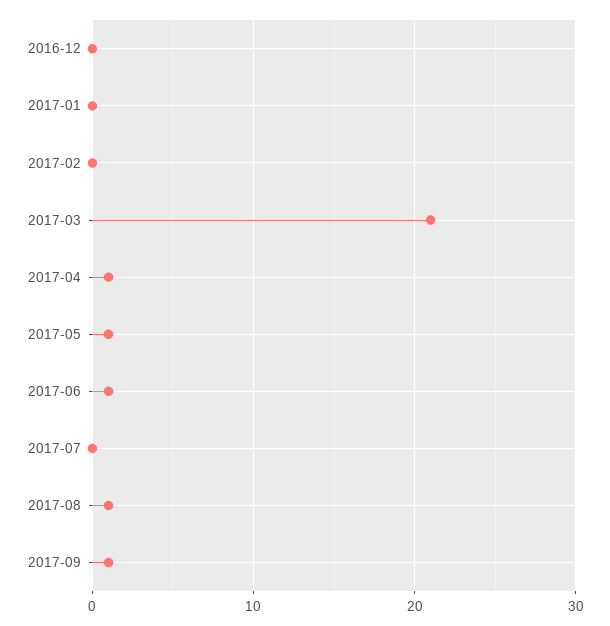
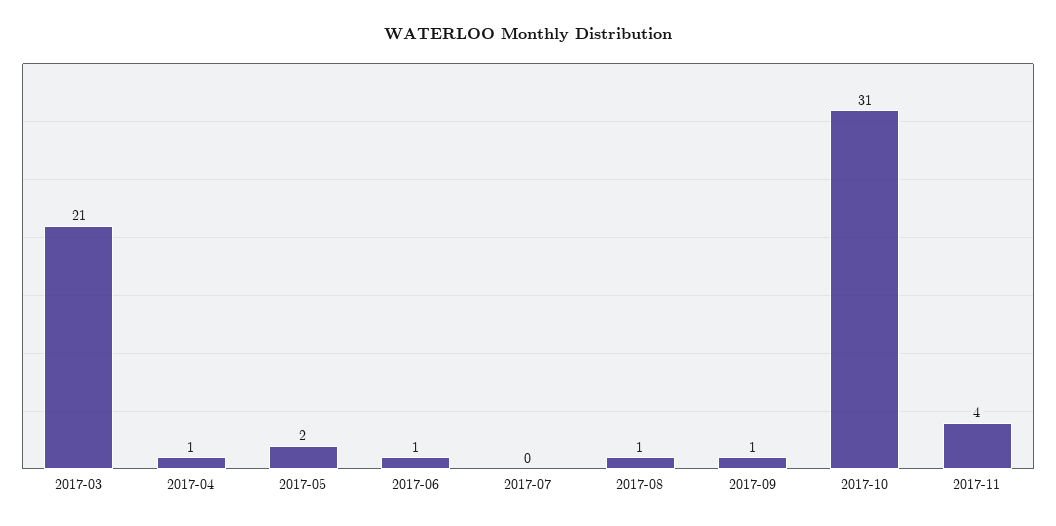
2016-12: 0 -> none
2017-01: 0 -> none
2017-02: 0 -> none
2017-05: 1 -> 2
2017-10: none -> 31
2017-11: none -> 4

